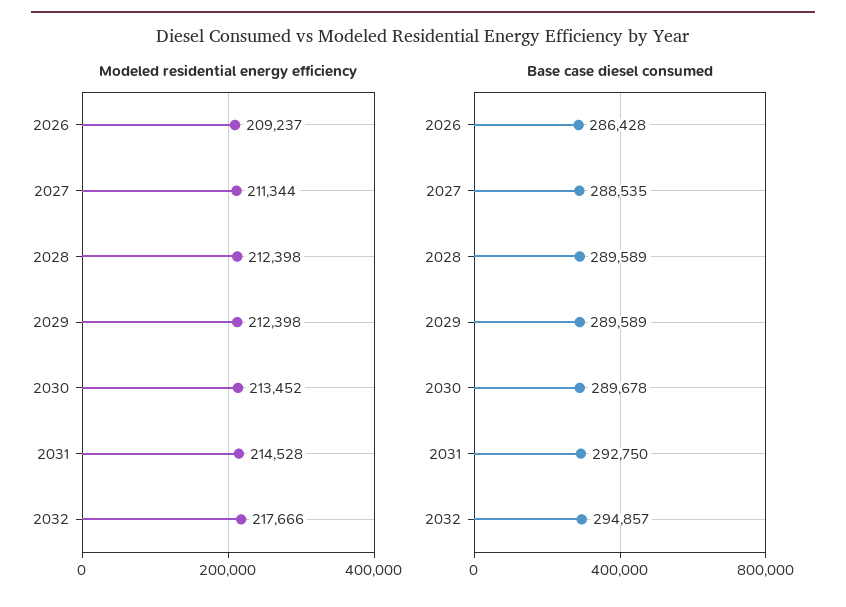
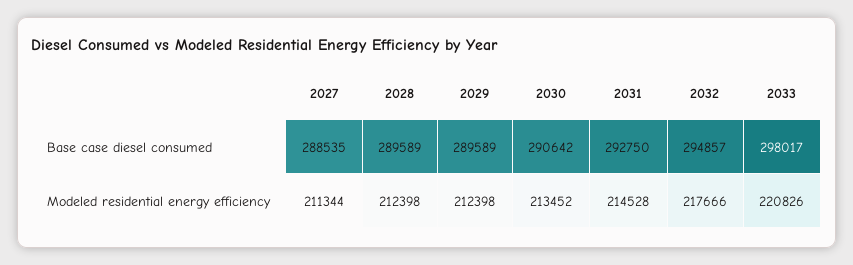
Modeled residential energy efficiency, 2026: 209237 -> none
Base case diesel consumed, 2026: 286428 -> none
Base case diesel consumed, 2030: 289678 -> 290642
Base case diesel consumed, 2033: none -> 298017
Modeled residential energy efficiency, 2033: none -> 220826

